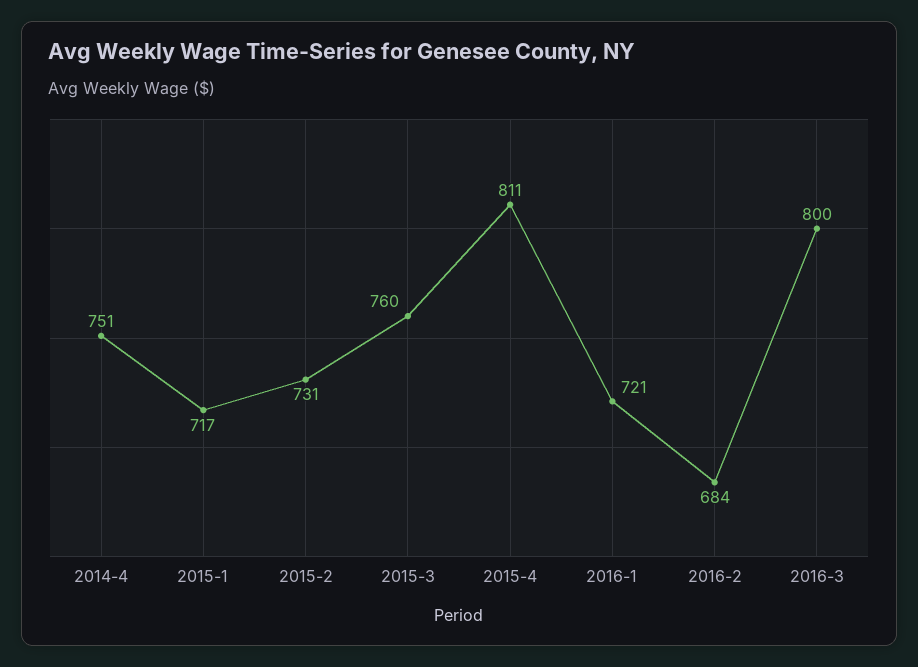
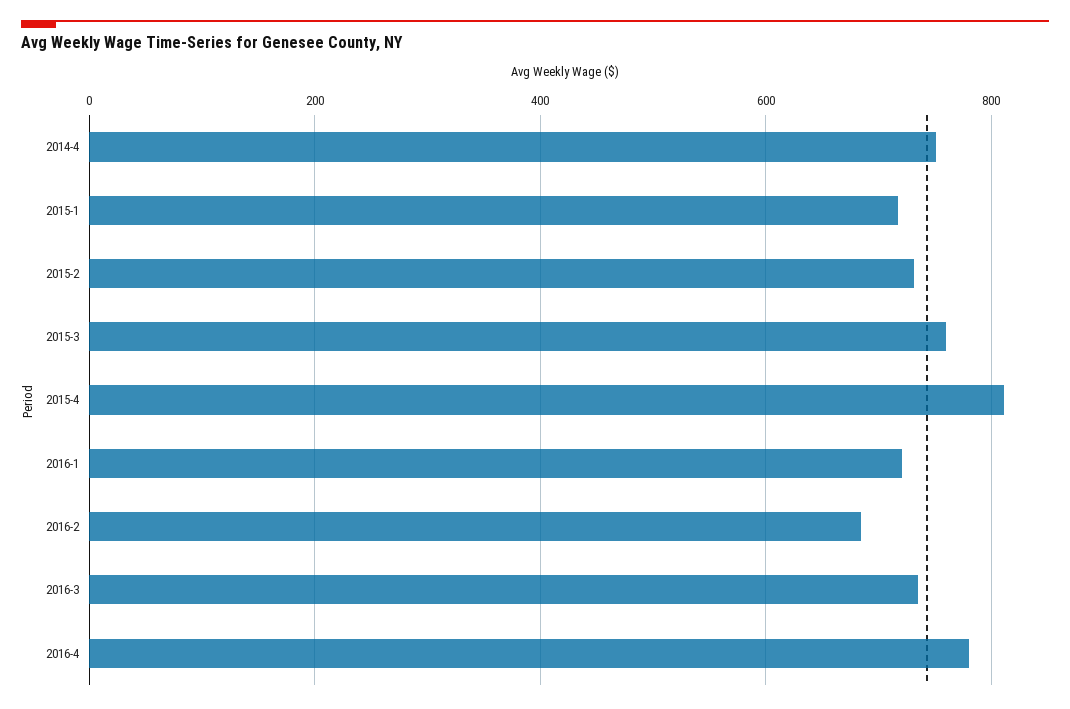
2016-3: 800 -> 740
2016-4: none -> 780

